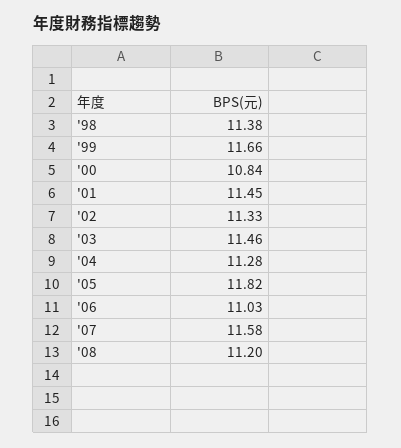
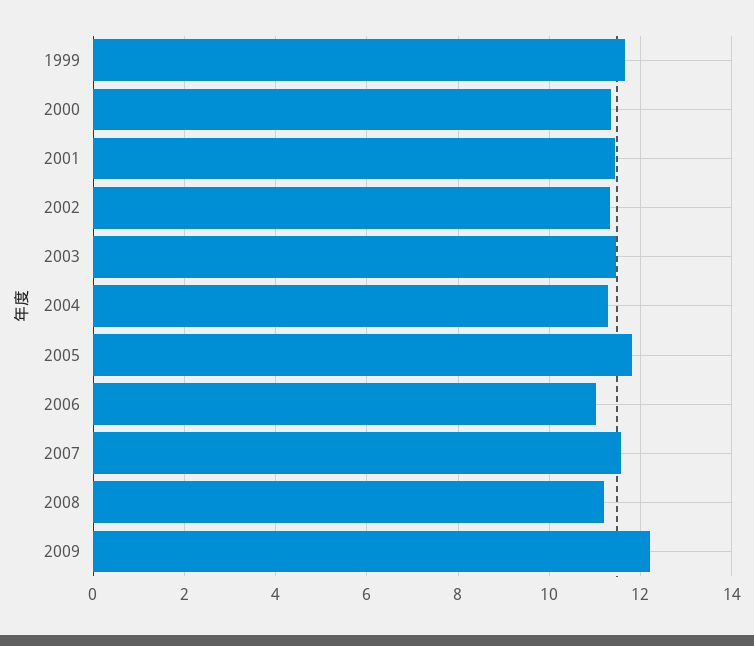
'98: 11.38 -> none
'00: 10.84 -> 11.4
2009: none -> 12.2

